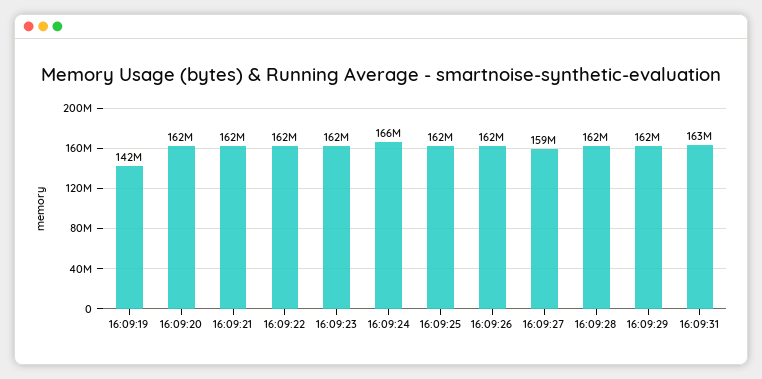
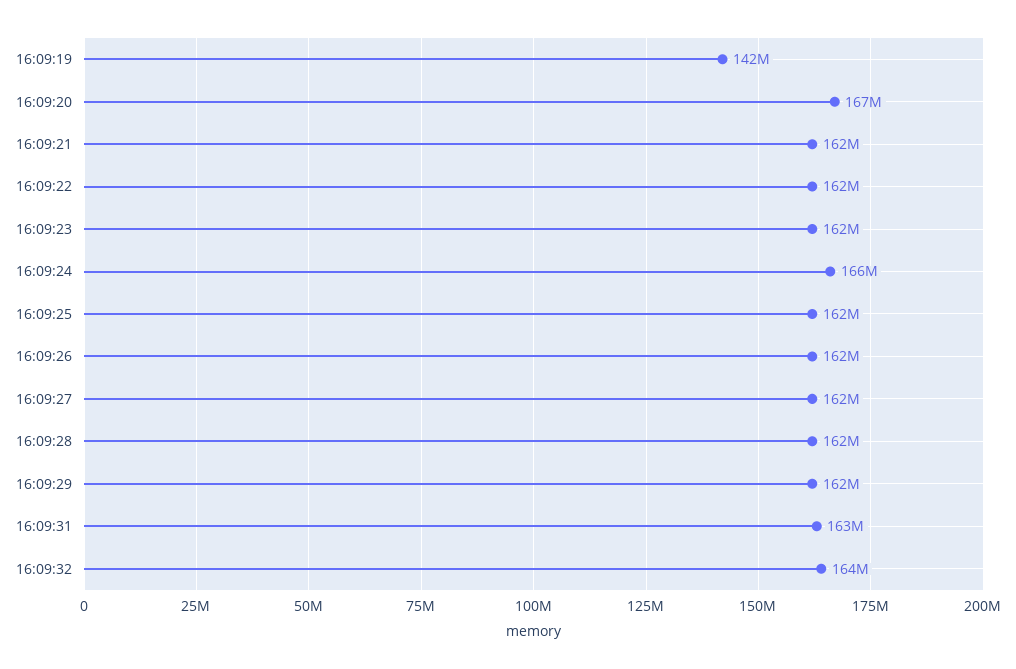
16:09:20: 162000000 -> 167000000
16:09:27: 159000000 -> 162000000
16:09:32: none -> 164000000

